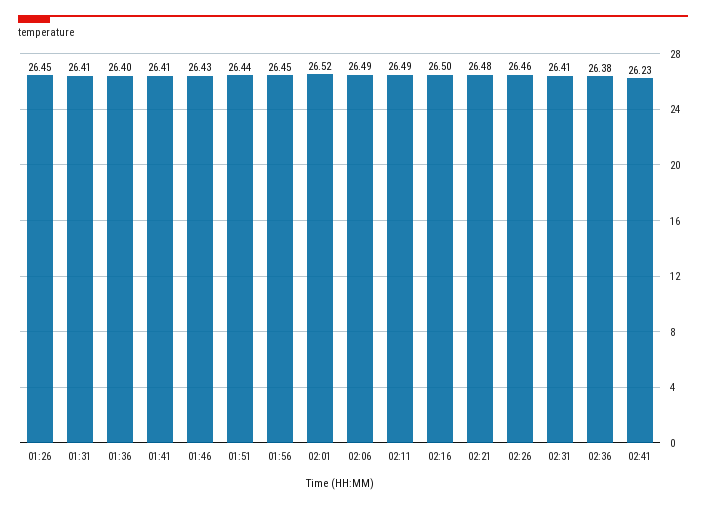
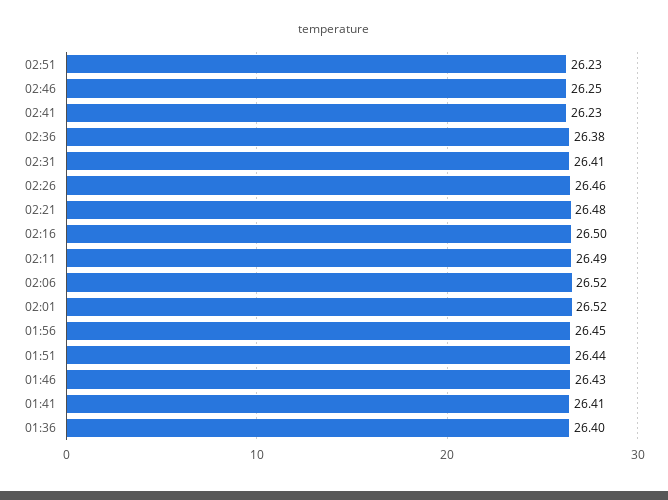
01:26: 26.45 -> none
01:31: 26.41 -> none
02:06: 26.49 -> 26.52
02:51: none -> 26.23
02:46: none -> 26.25

